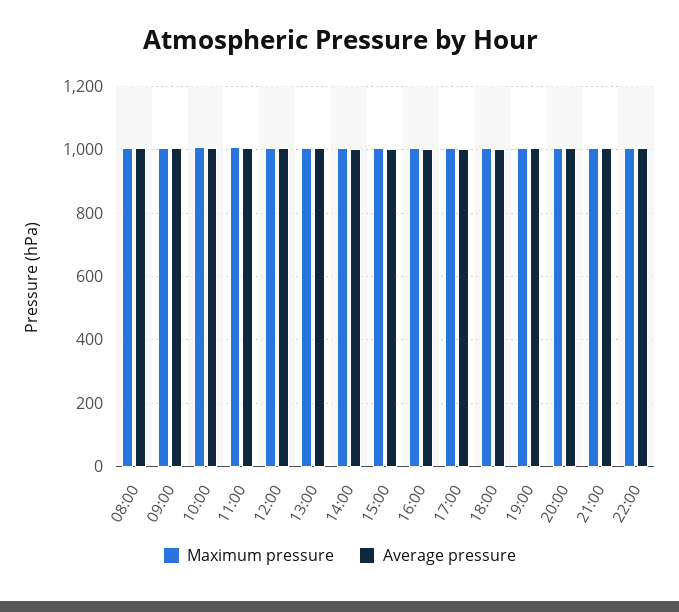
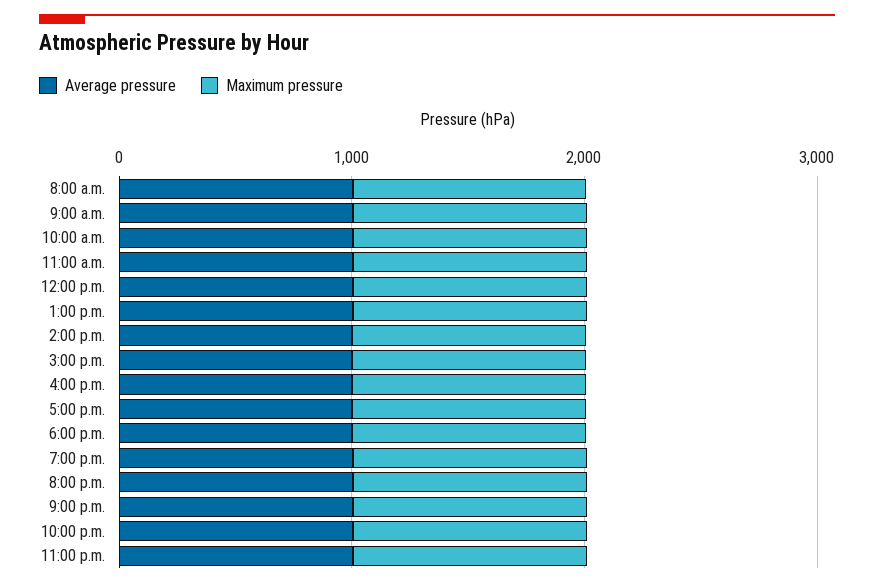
Average pressure, 11:00 p.m.: none -> 1000
Maximum pressure, 11:00 p.m.: none -> 1000

